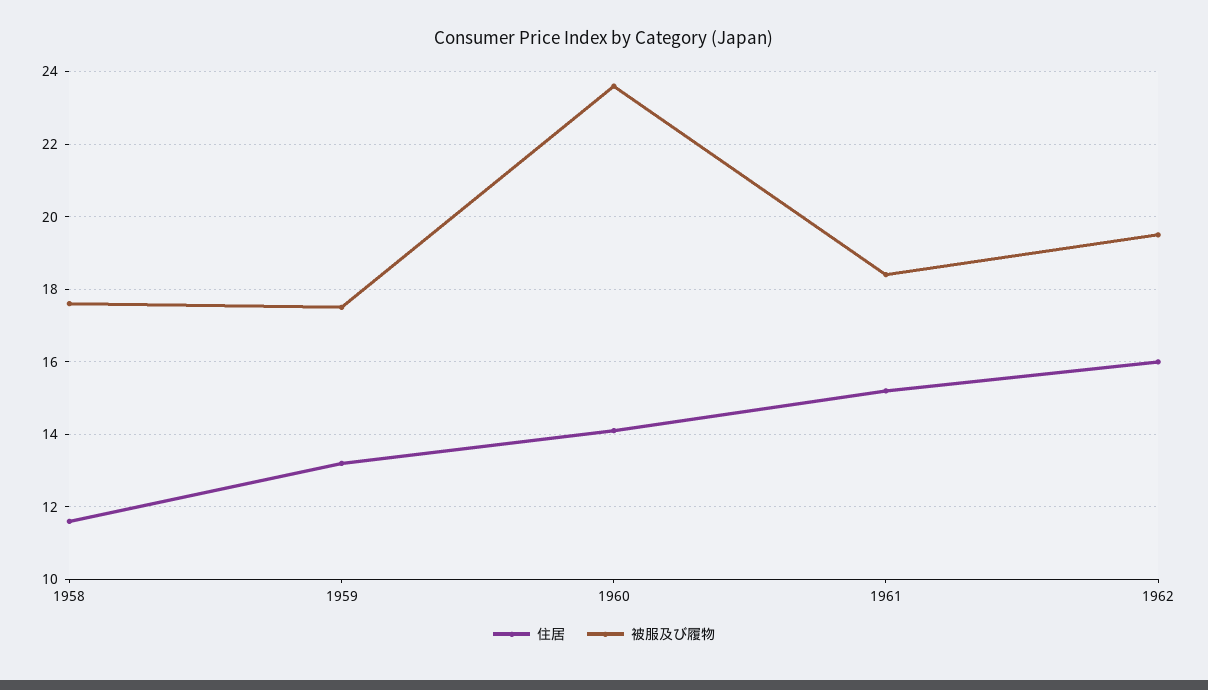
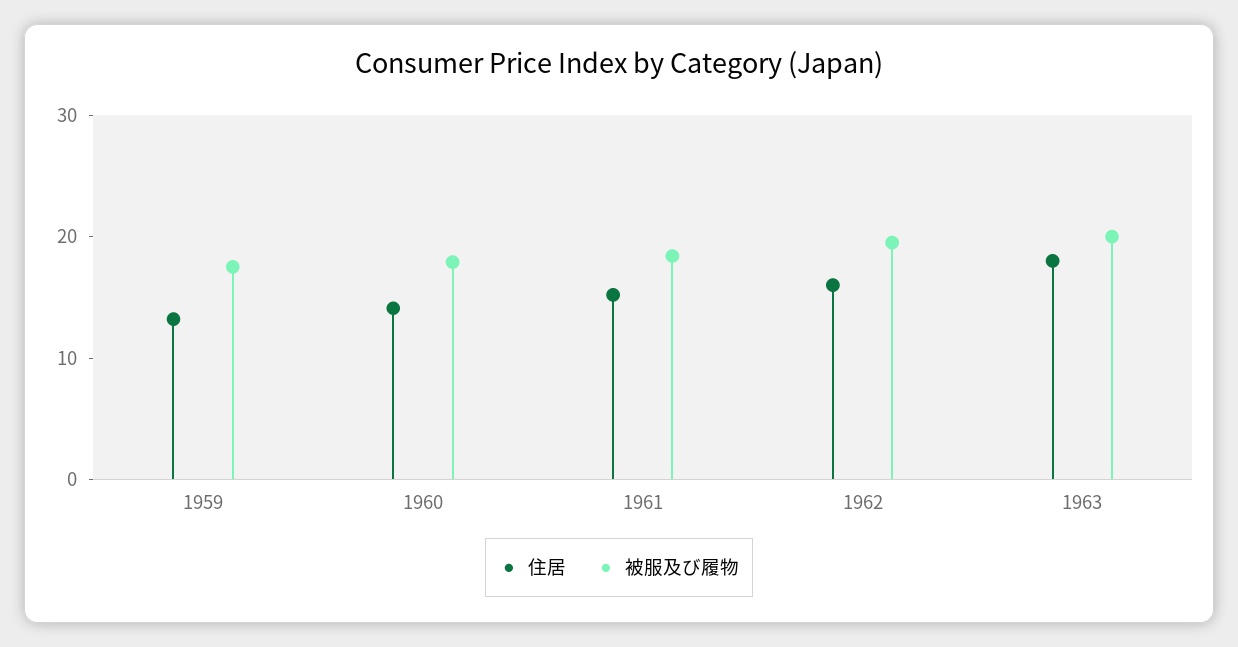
住居, 1958: 11.5 -> none
被服及び履物, 1958: 17.5 -> none
被服及び履物, 1960: 23.5 -> 18
住居, 1963: none -> 18
被服及び履物, 1963: none -> 20

